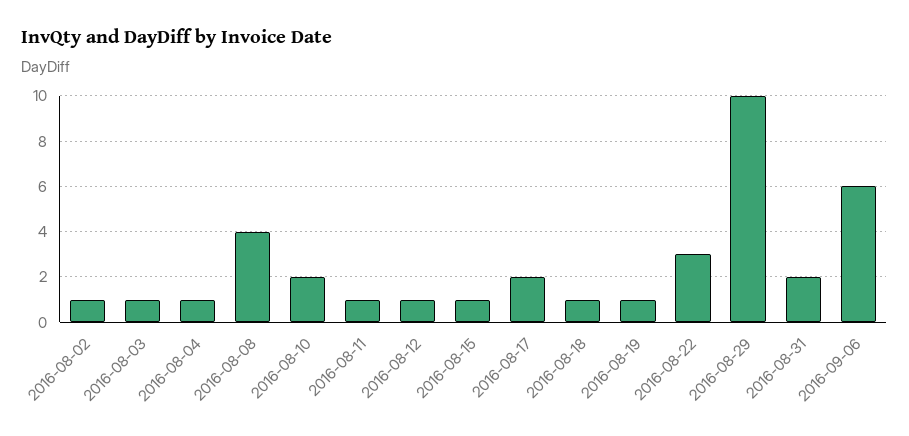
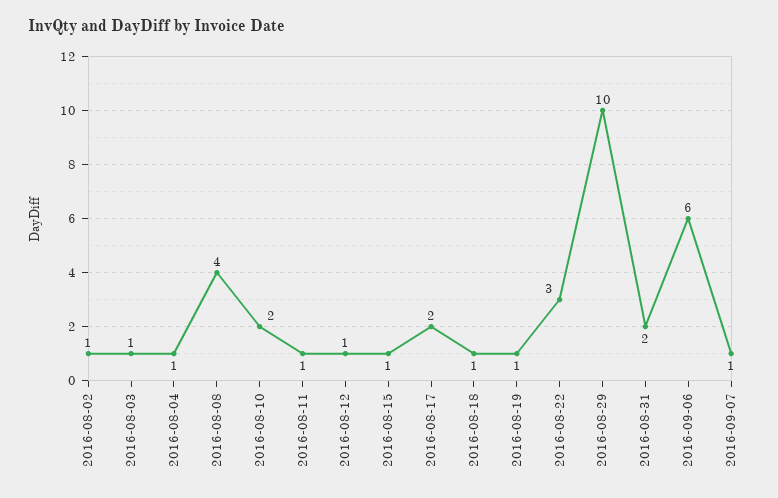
2016-09-07: none -> 1

